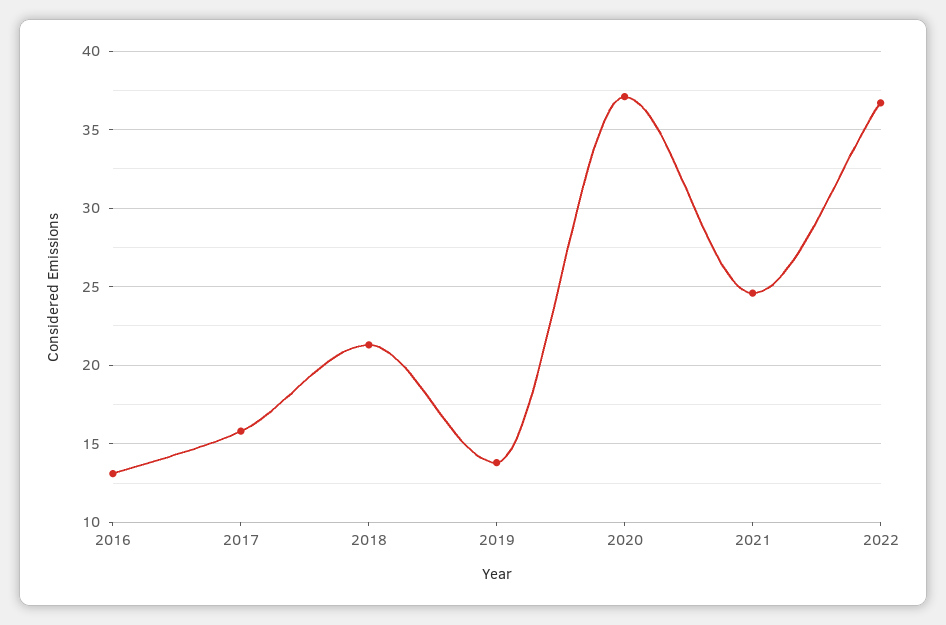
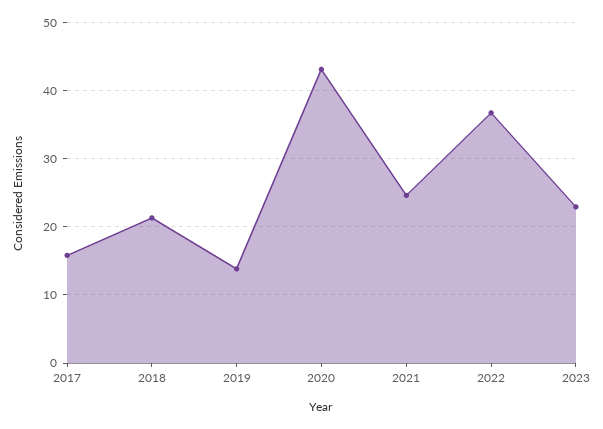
2016: 13 -> none
2020: 37 -> 43
2023: none -> 23

